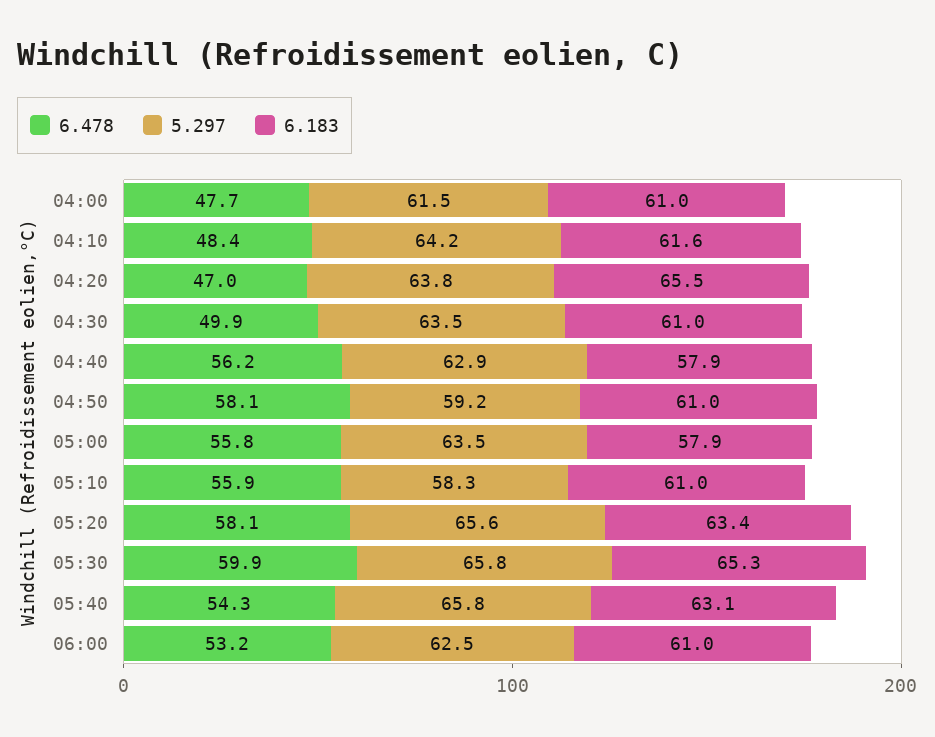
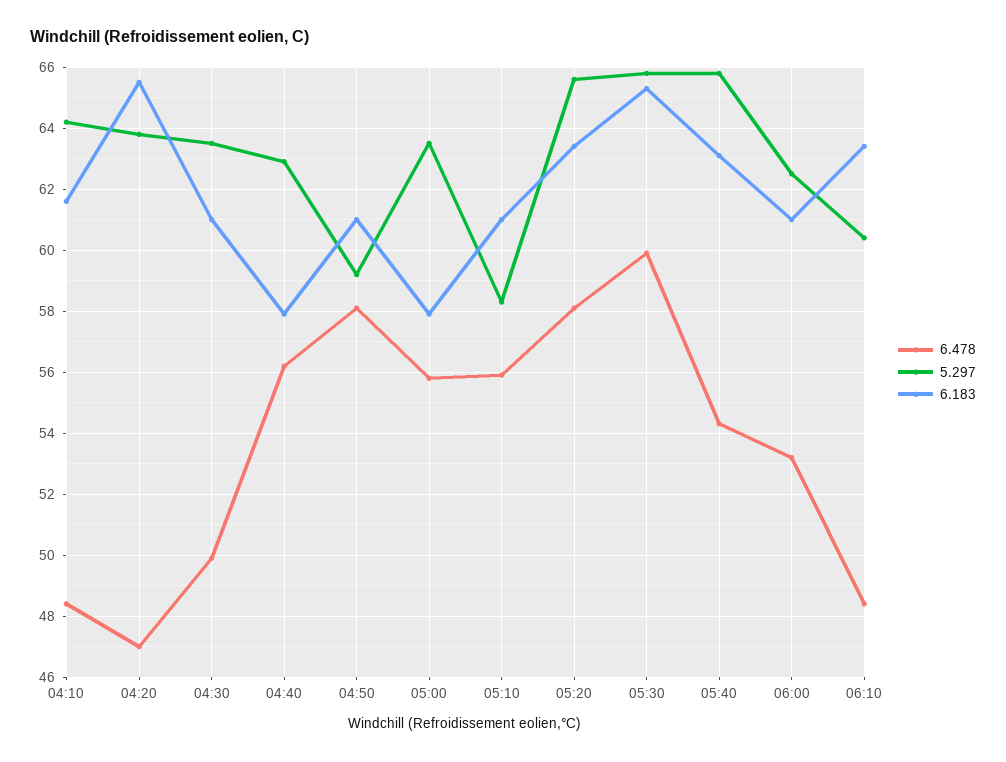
6.478, 04:00: 47.7 -> none
5.297, 04:00: 61.5 -> none
6.183, 04:00: 61 -> none
6.478, 06:10: none -> 48.5
5.297, 06:10: none -> 60.5
6.183, 06:10: none -> 63.5

